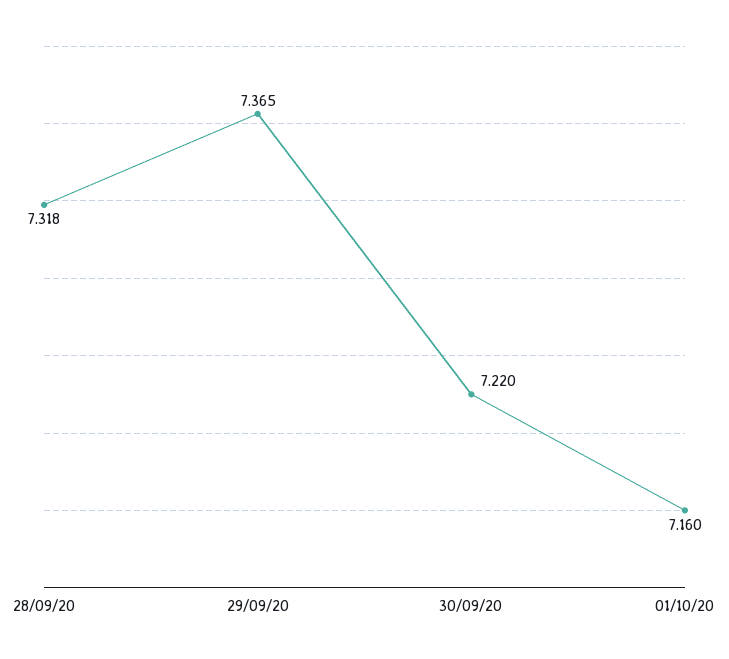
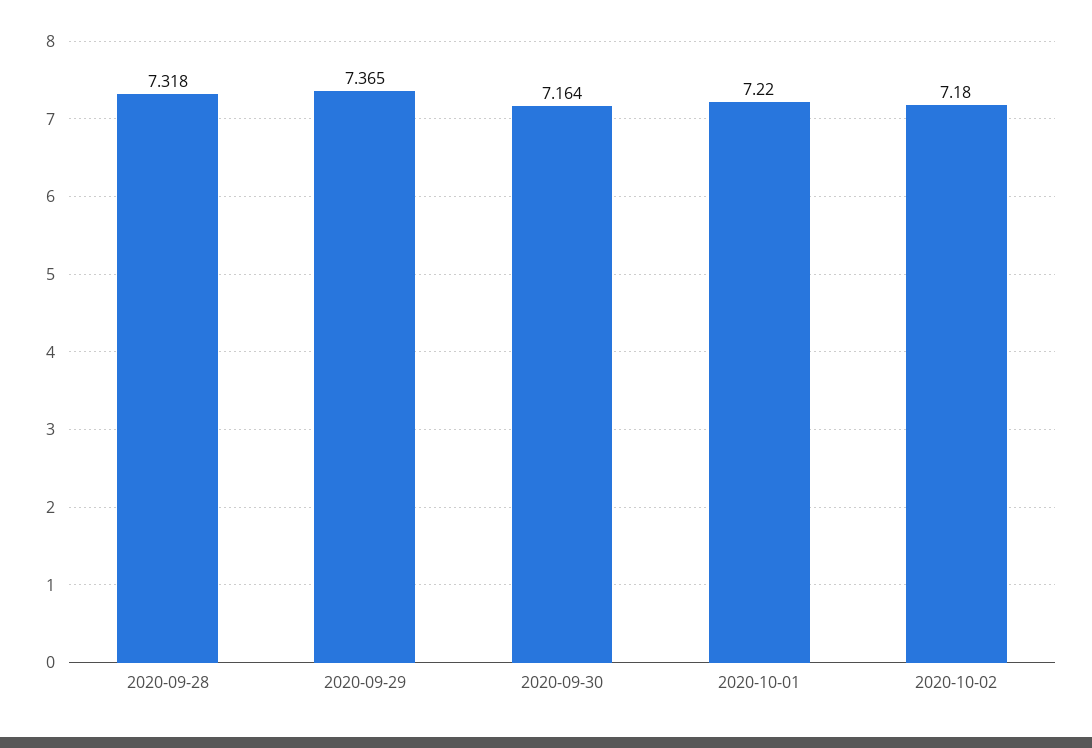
30/09/20: 7.22 -> 7.164
01/10/20: 7.16 -> 7.22
2020-10-02: none -> 7.18

